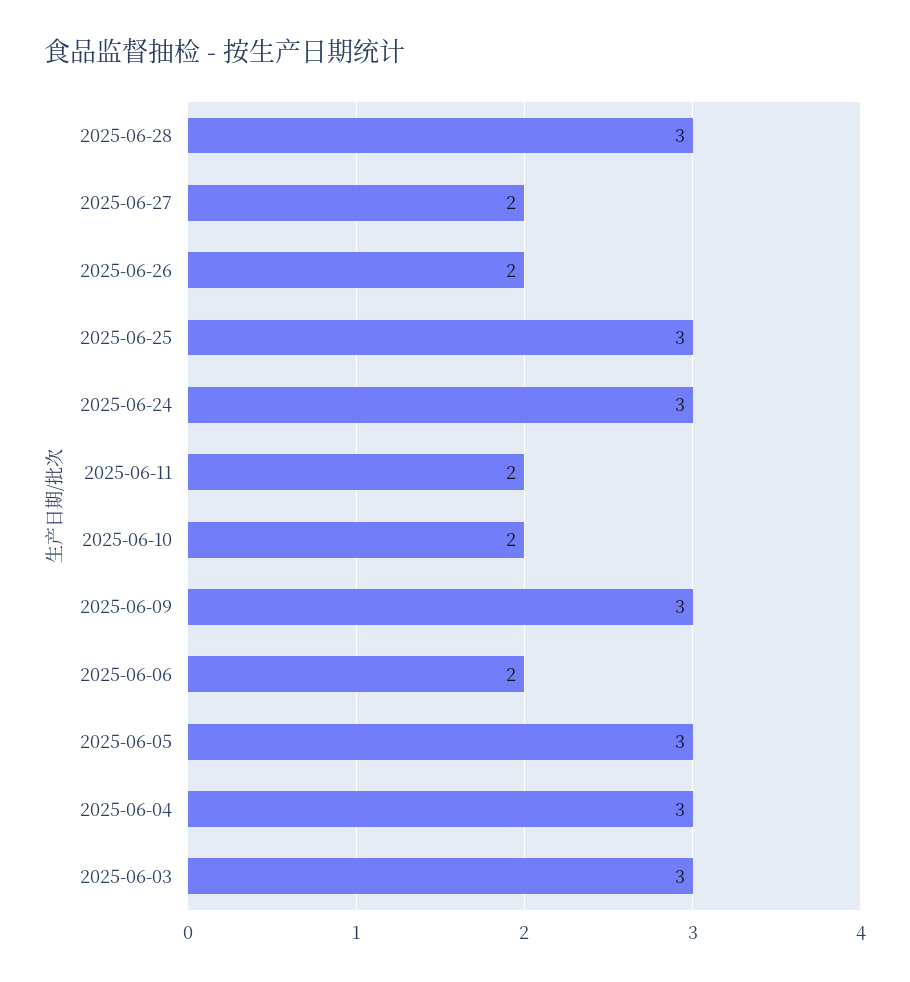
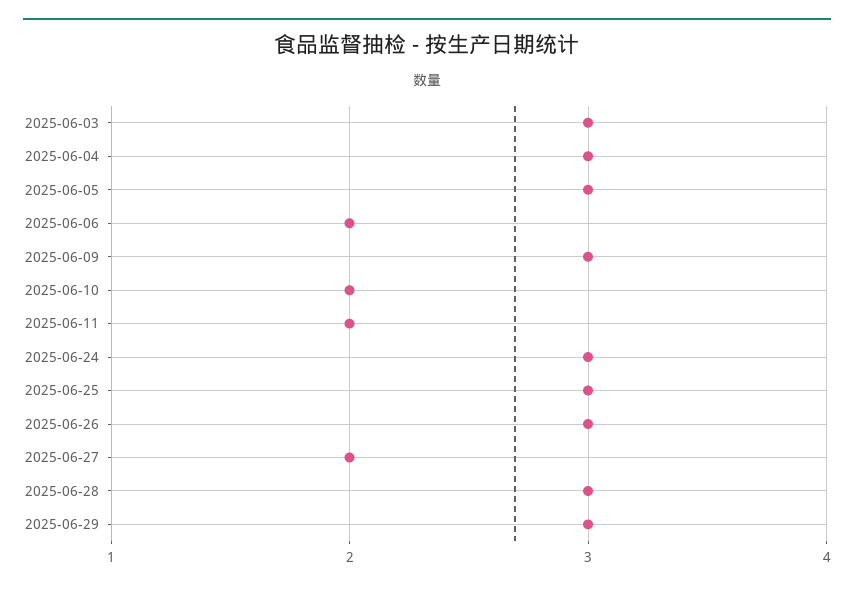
2025-06-26: 2 -> 3
2025-06-29: none -> 3

